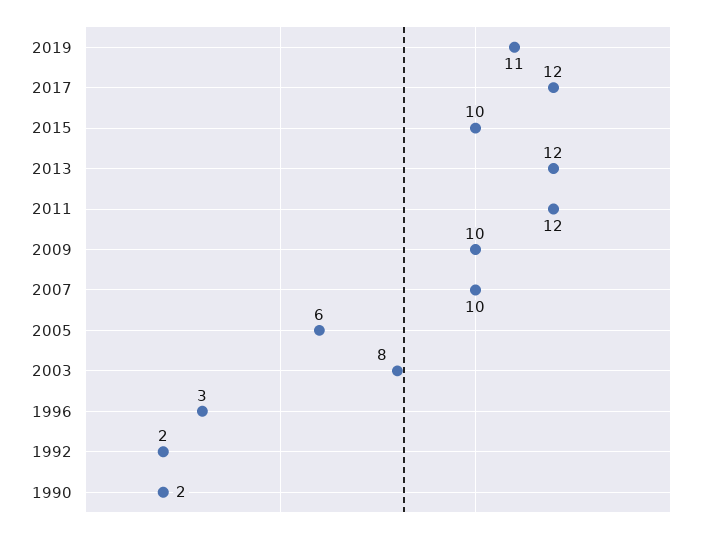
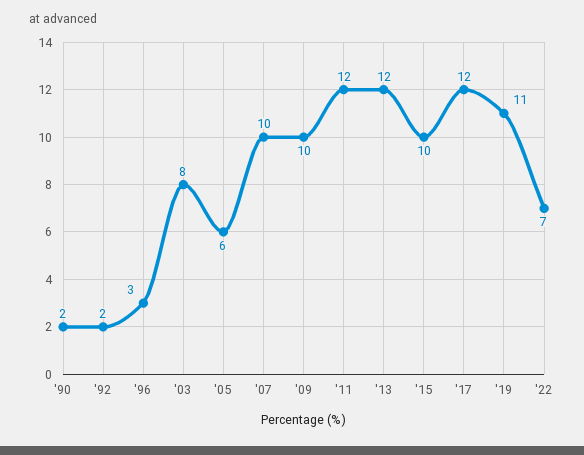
'22: none -> 7

